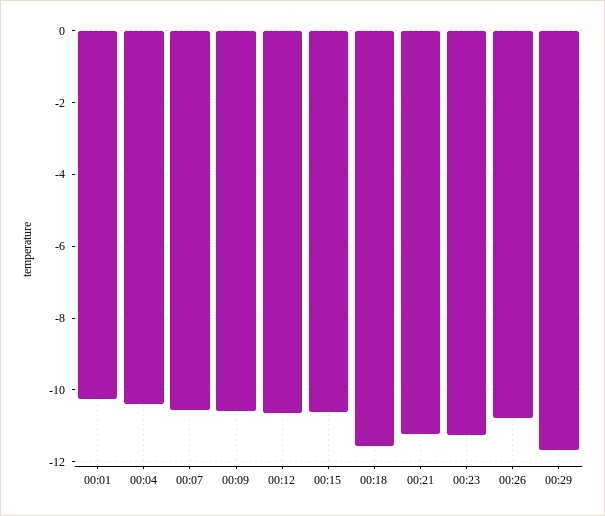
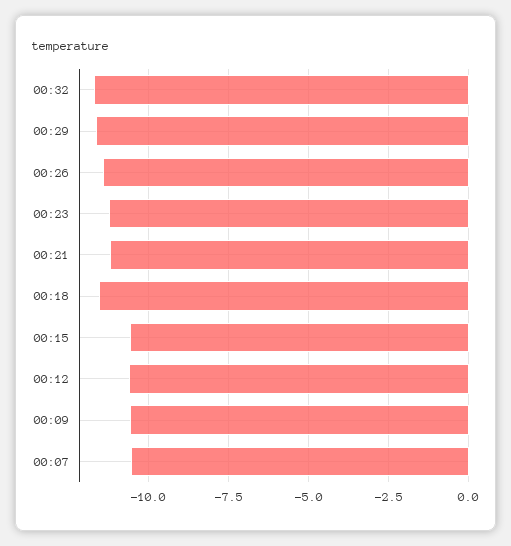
00:01: -10.2 -> none
00:04: -10.4 -> none
00:26: -10.8 -> -11.5
00:32: none -> -11.75

